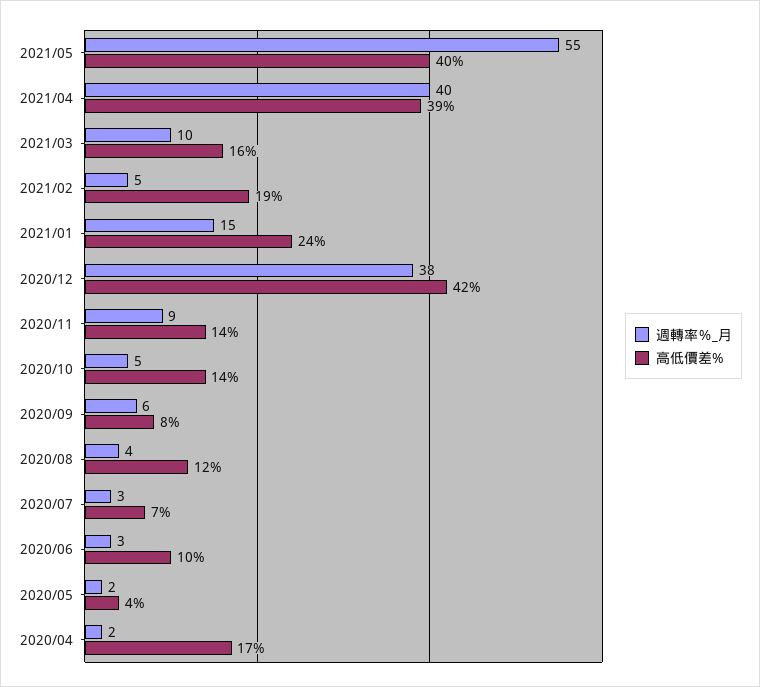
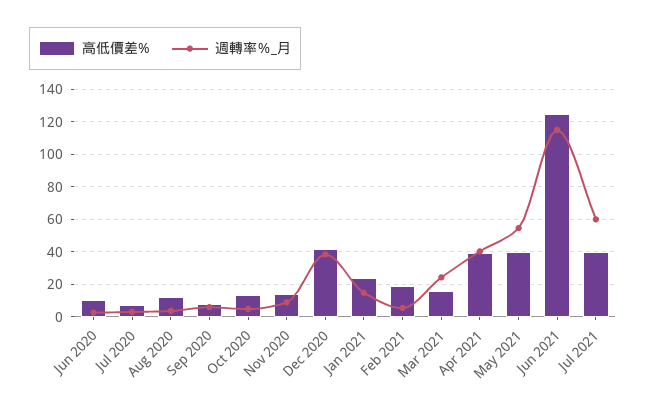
週轉率％_月, 2021/03: 10 -> 25
週轉率％_月, 2020/05: 2 -> none
高低價差%, 2020/05: 4 -> none
週轉率％_月, 2020/04: 2 -> none
高低價差%, 2020/04: 17 -> none
高低價差%, Jun 2021: none -> 125
週轉率％_月, Jun 2021: none -> 115
高低價差%, Jul 2021: none -> 40
週轉率％_月, Jul 2021: none -> 60

